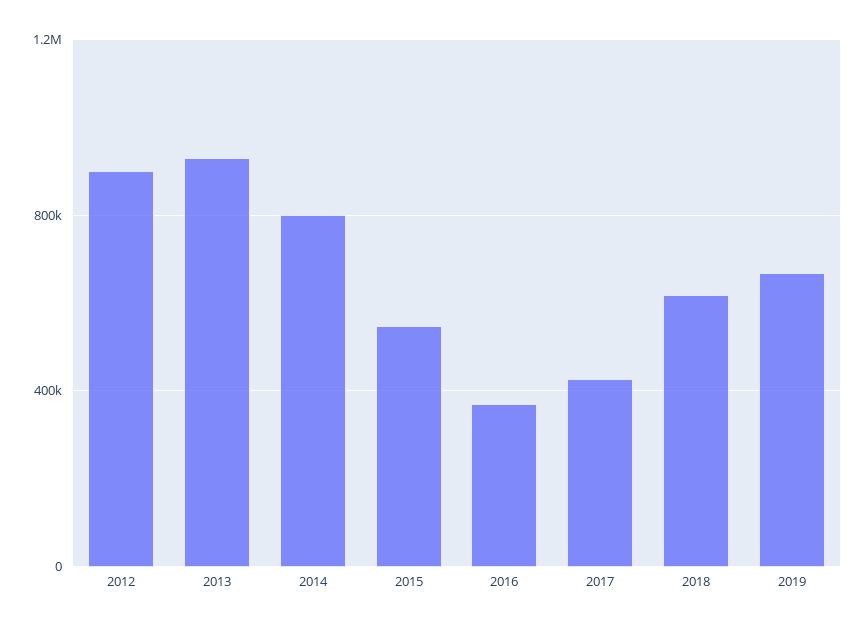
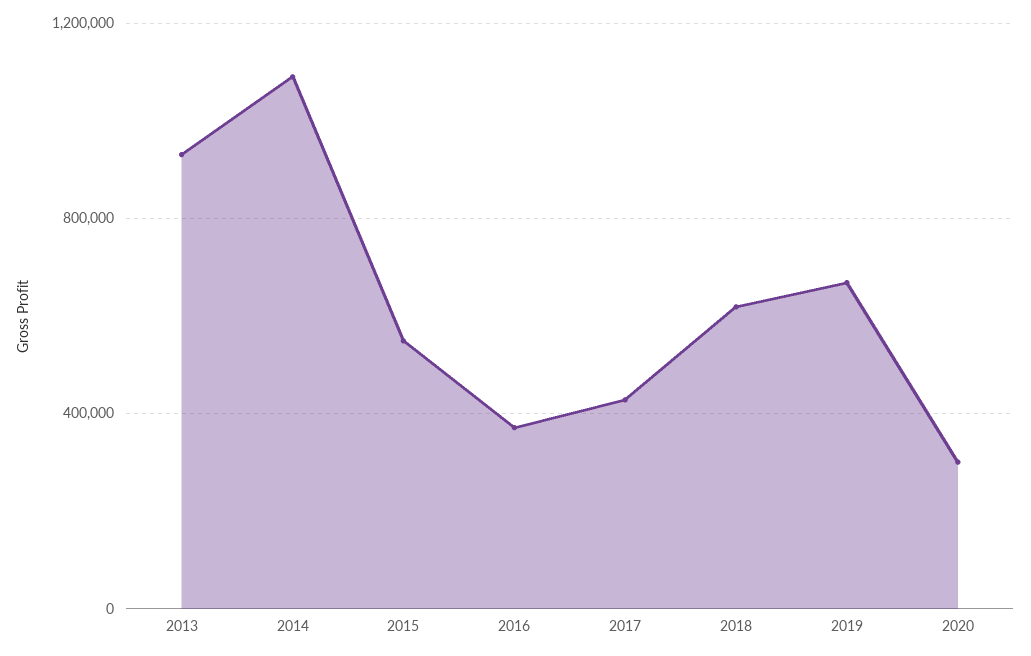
2012: 900000 -> none
2014: 800000 -> 1100000
2020: none -> 300000

